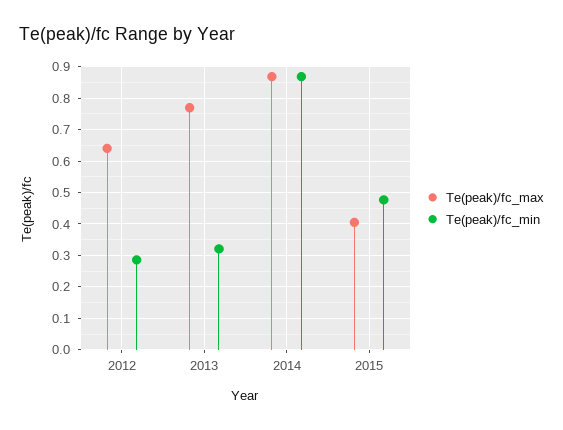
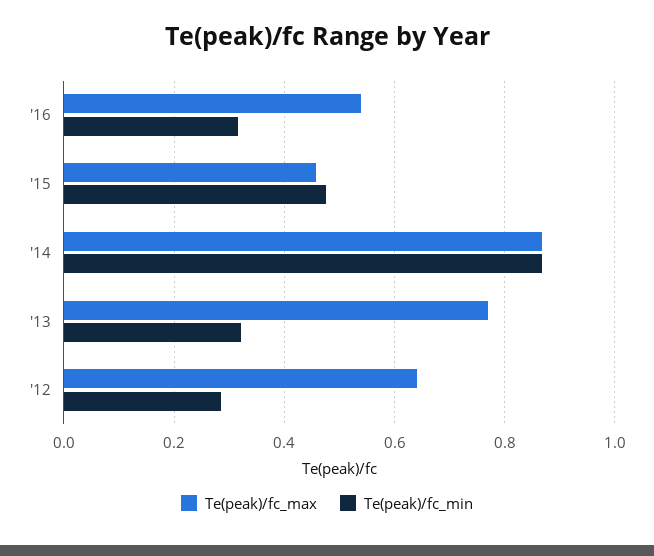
Te(peak)/fc_max, 2015: 0.4 -> 0.46
Te(peak)/fc_max, '16: none -> 0.54
Te(peak)/fc_min, '16: none -> 0.32

